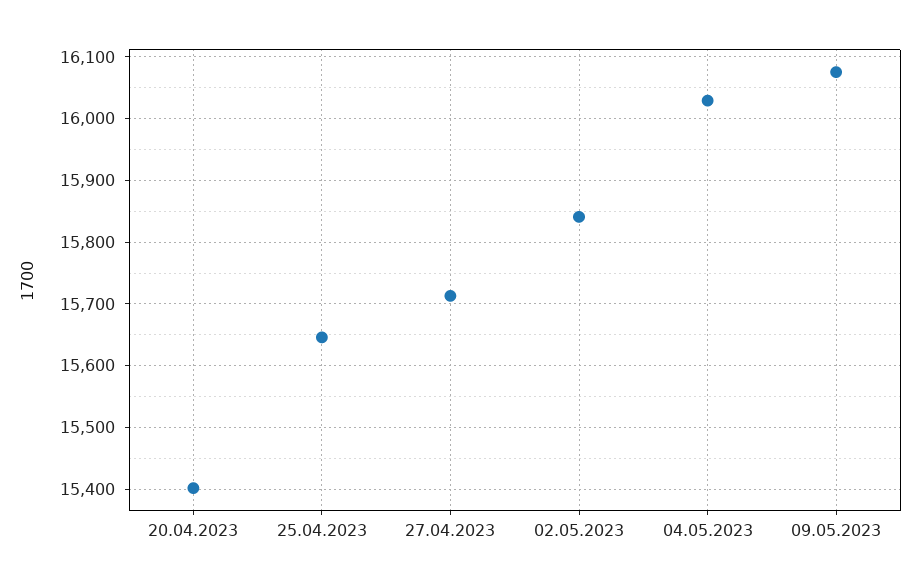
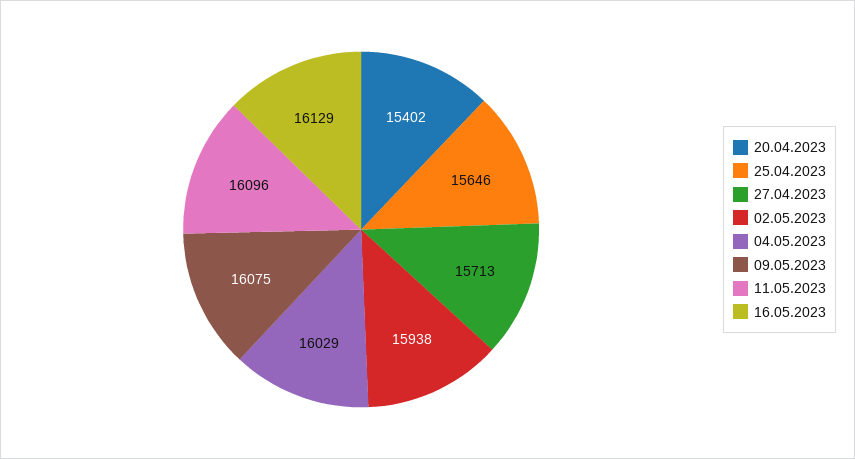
02.05.2023: 15840 -> 15938
11.05.2023: none -> 16096
16.05.2023: none -> 16129

